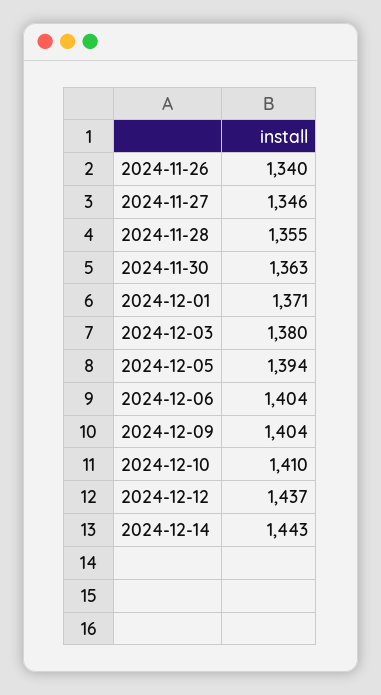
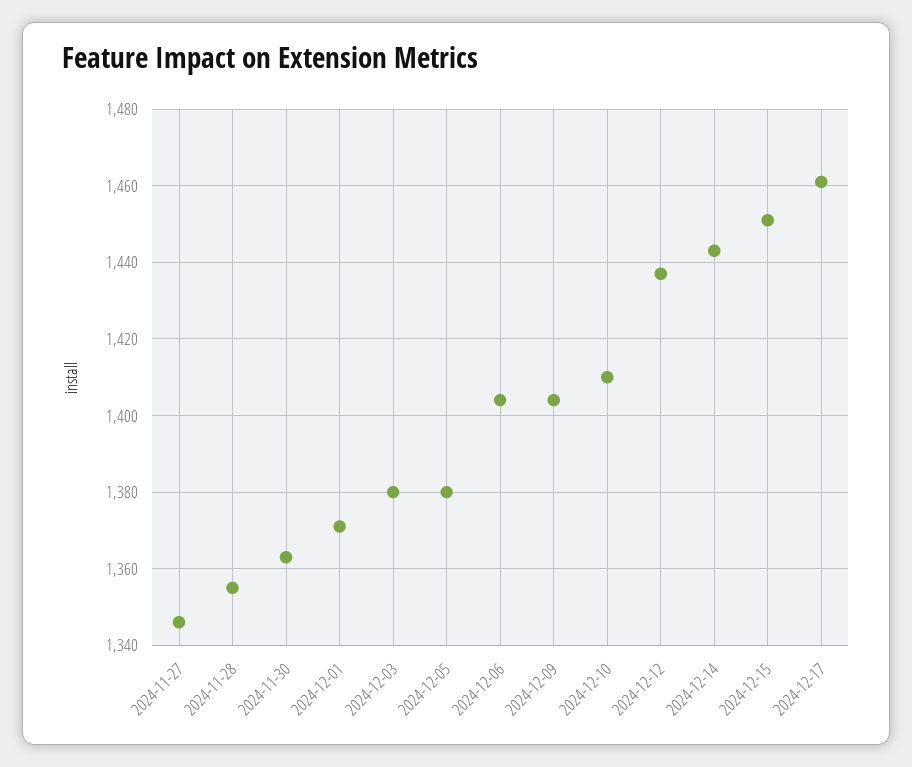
2024-11-26: 1340 -> none
2024-12-05: 1394 -> 1380
2024-12-15: none -> 1450
2024-12-17: none -> 1460

